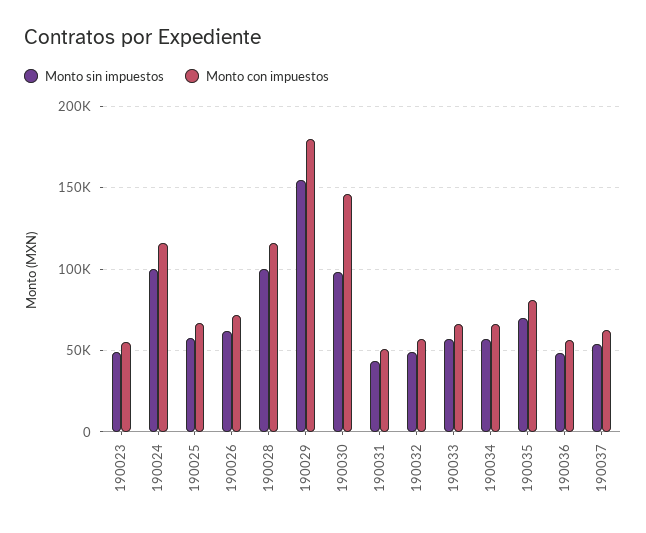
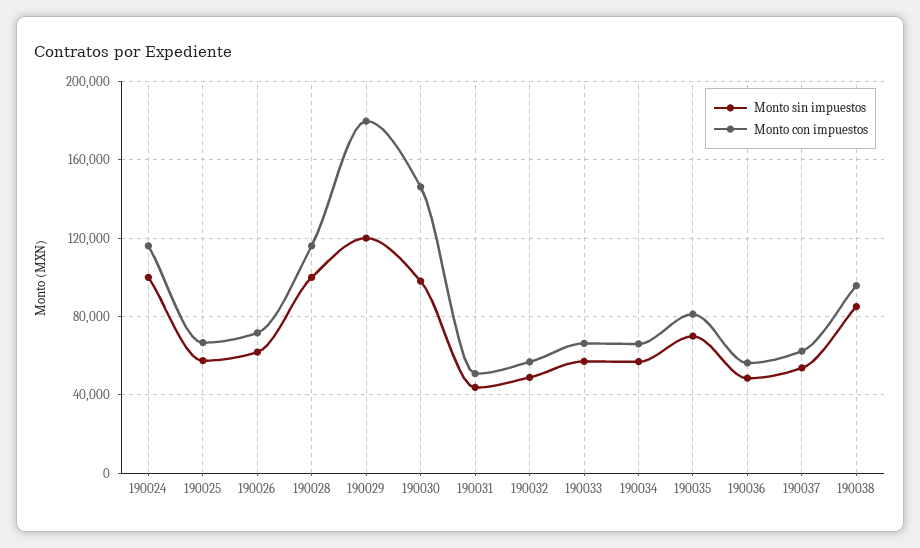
Monto sin impuestos, 190023: 50000 -> none
Monto con impuestos, 190023: 55000 -> none
Monto sin impuestos, 190029: 155000 -> 120000
Monto sin impuestos, 190038: none -> 85000
Monto con impuestos, 190038: none -> 95000

